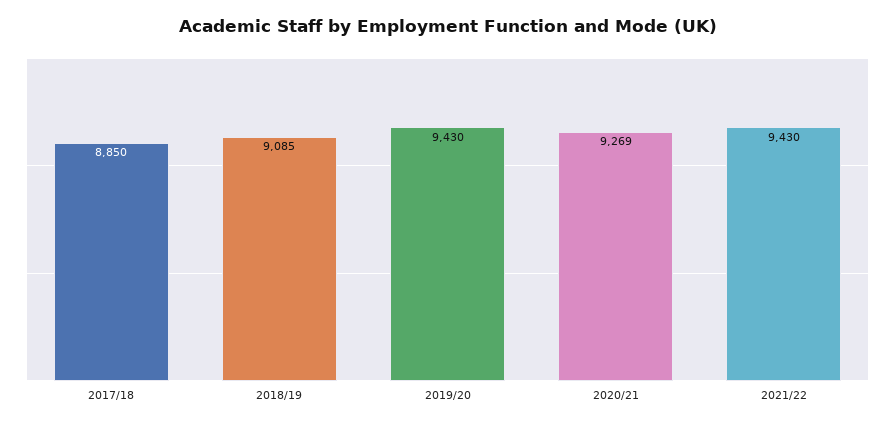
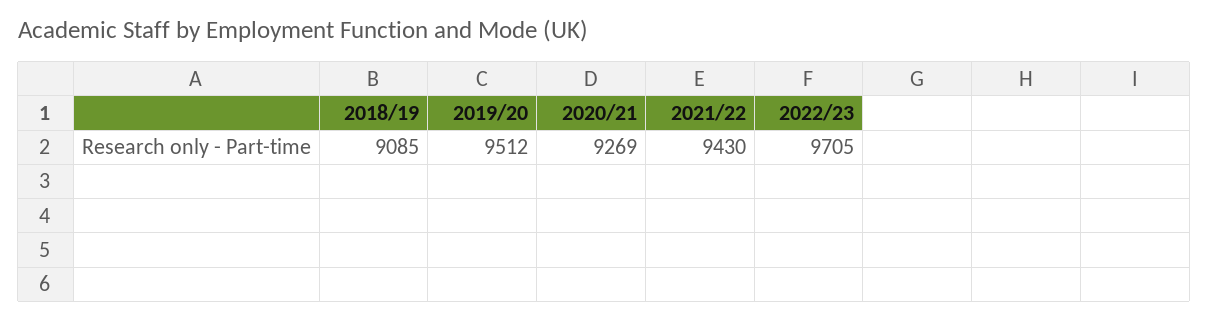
2017/18: 8850 -> none
2019/20: 9430 -> 9512
2022/23: none -> 9705

